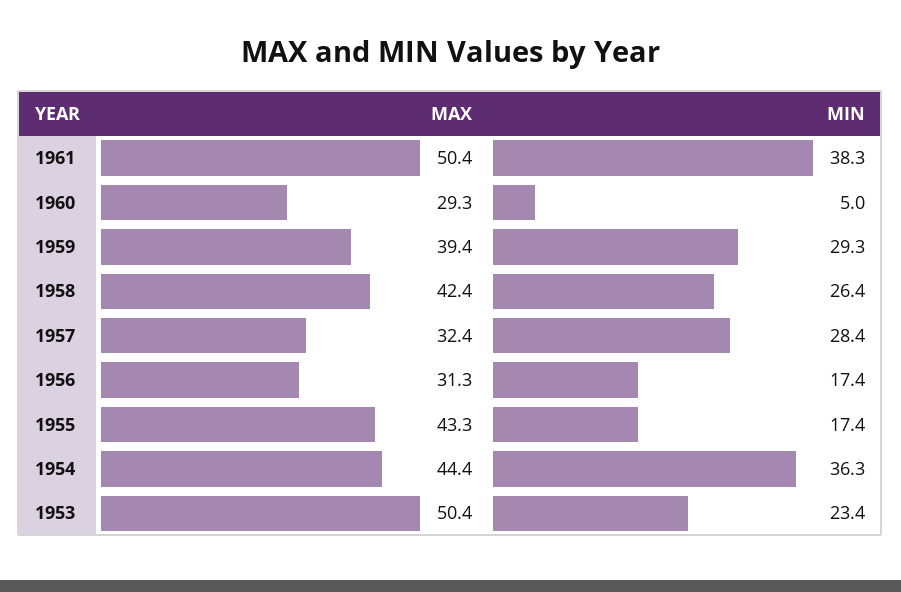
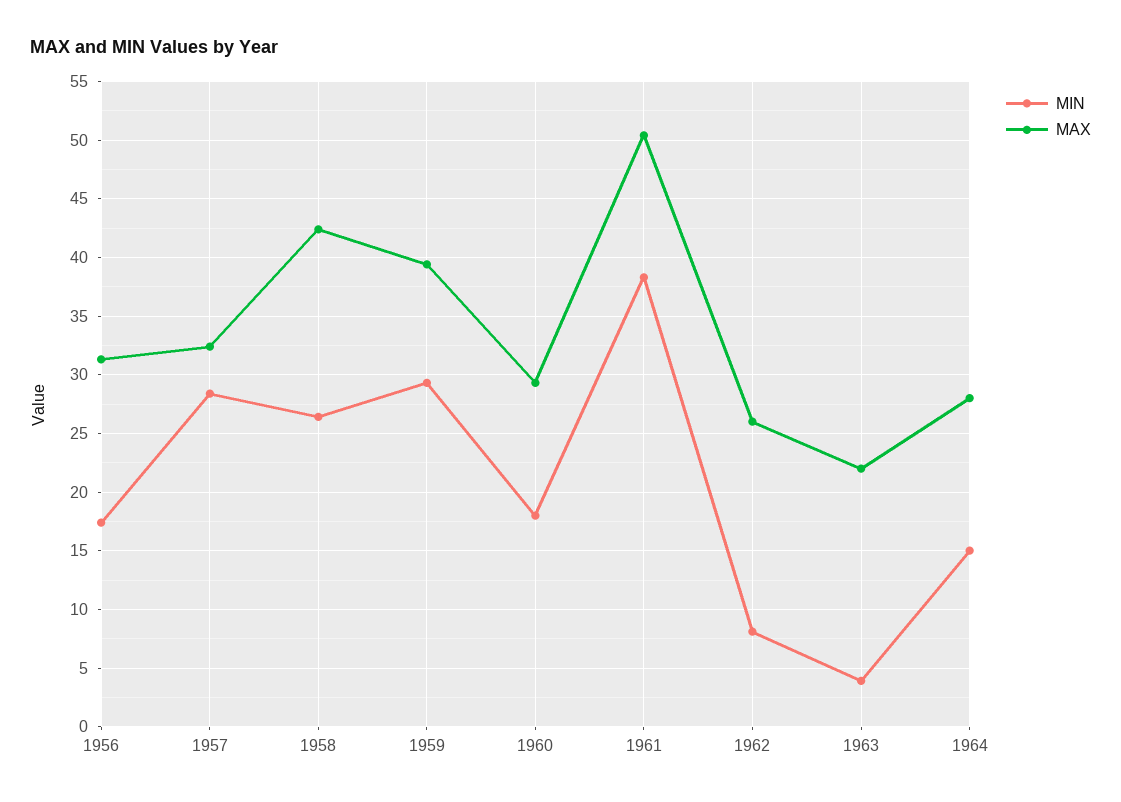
MIN, 1960: 5 -> 18
MAX, 1955: 43.3 -> none
MIN, 1955: 17.4 -> none
MAX, 1954: 44.4 -> none
MIN, 1954: 36.3 -> none
MAX, 1953: 50.4 -> none
MIN, 1953: 23.4 -> none
MIN, 1962: none -> 8
MAX, 1962: none -> 26
MIN, 1963: none -> 4
MAX, 1963: none -> 22
MIN, 1964: none -> 15
MAX, 1964: none -> 28

